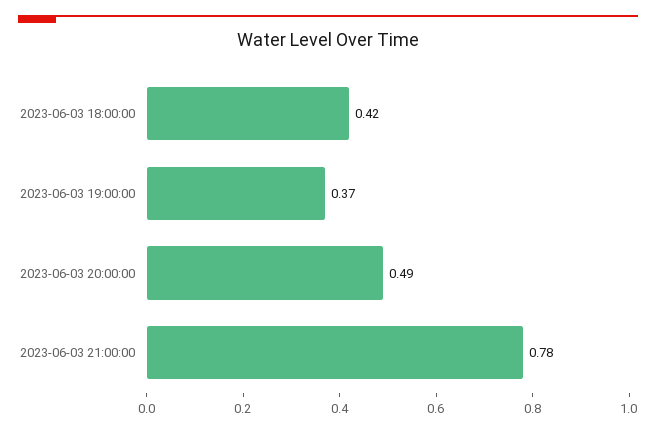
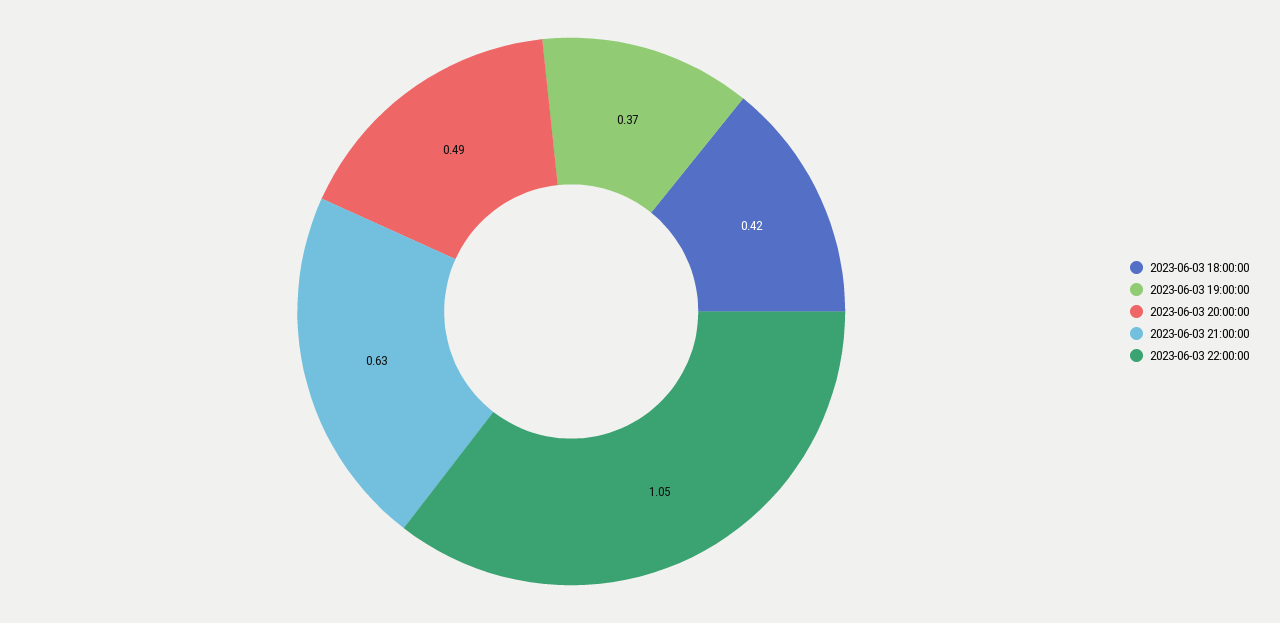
2023-06-03 21:00:00: 0.78 -> 0.63
2023-06-03 22:00:00: none -> 1.05

